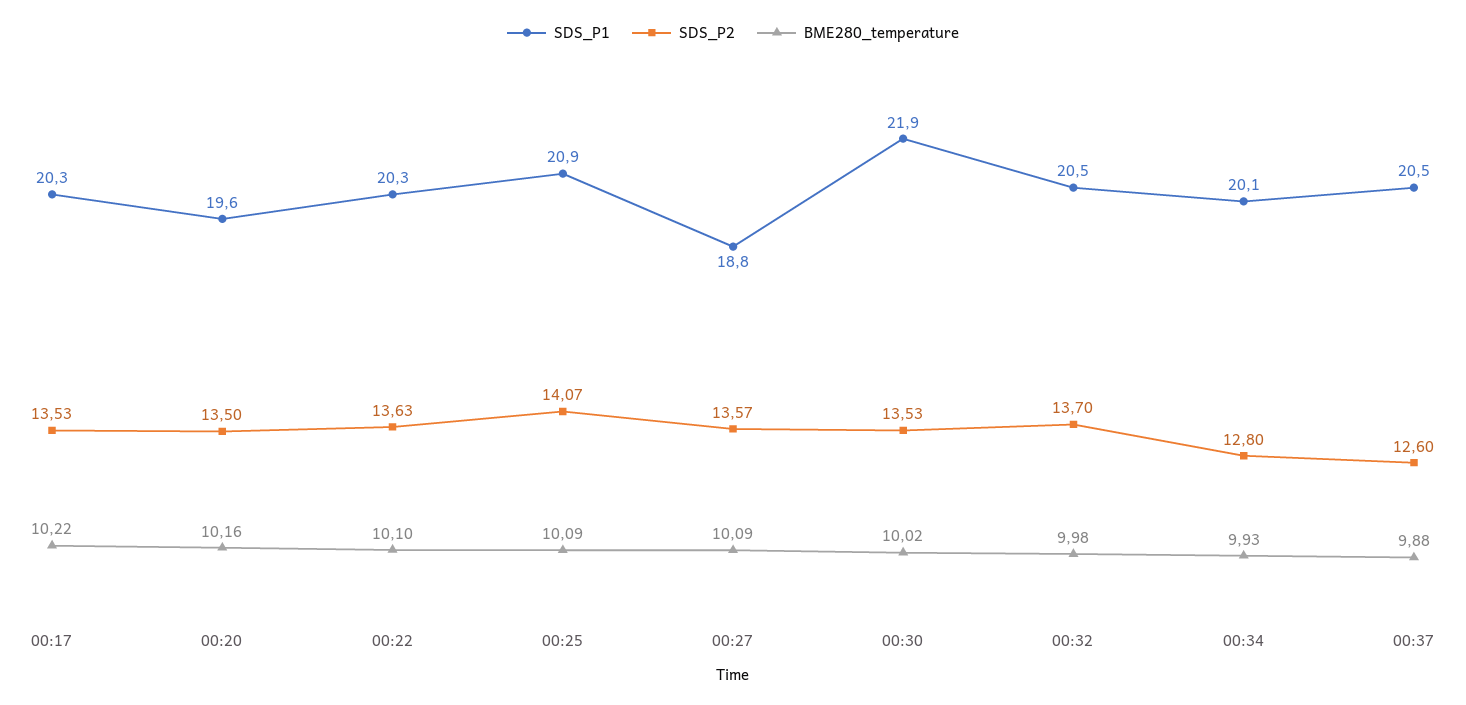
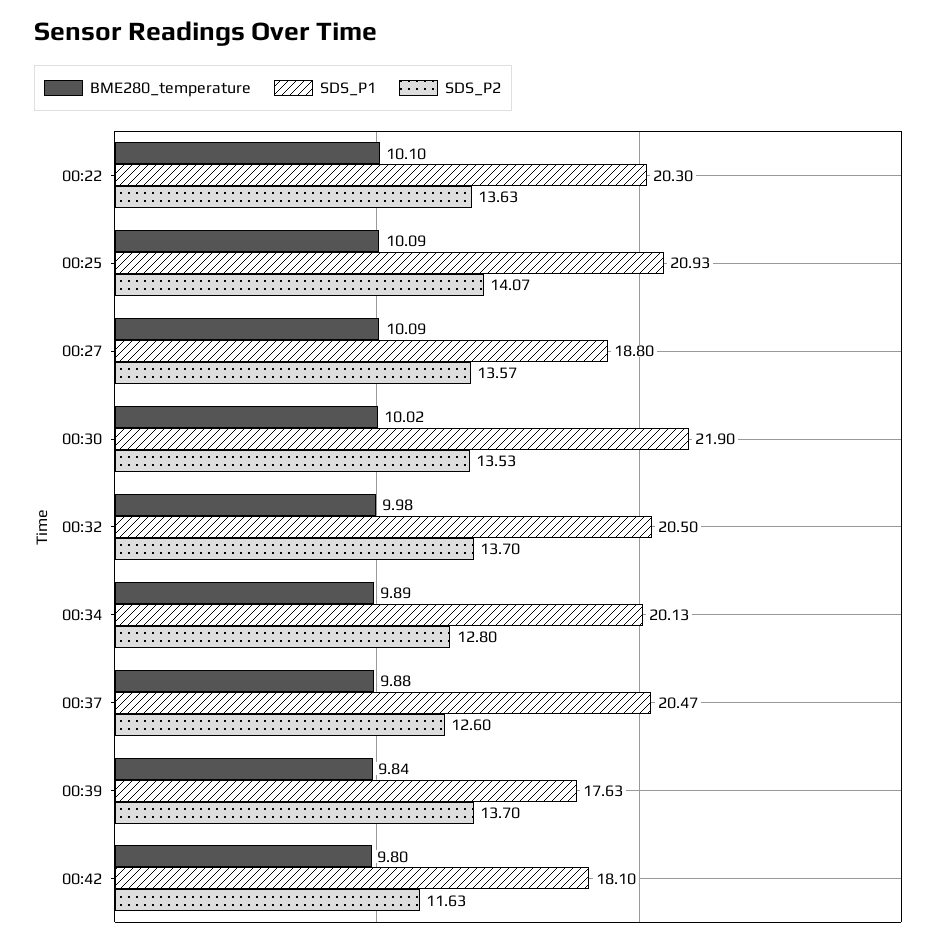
SDS_P1, 00:17: 20.3 -> none
SDS_P2, 00:17: 13.53 -> none
BME280_temperature, 00:17: 10.22 -> none
SDS_P1, 00:20: 19.6 -> none
SDS_P2, 00:20: 13.5 -> none
BME280_temperature, 00:20: 10.16 -> none
BME280_temperature, 00:34: 9.93 -> 9.89
BME280_temperature, 00:39: none -> 9.84
SDS_P1, 00:39: none -> 17.63
SDS_P2, 00:39: none -> 13.7
BME280_temperature, 00:42: none -> 9.8
SDS_P1, 00:42: none -> 18.1
SDS_P2, 00:42: none -> 11.63

